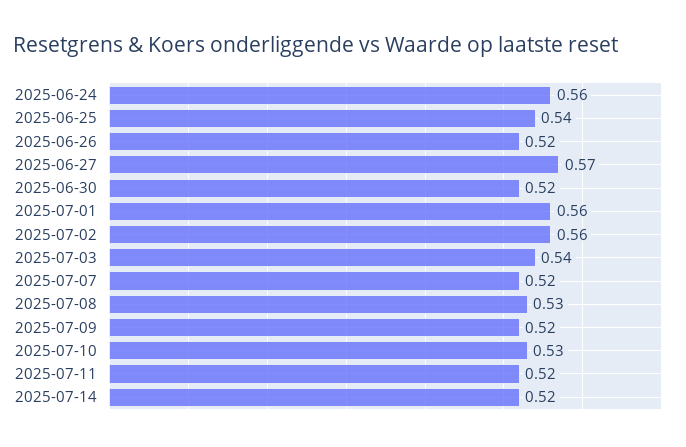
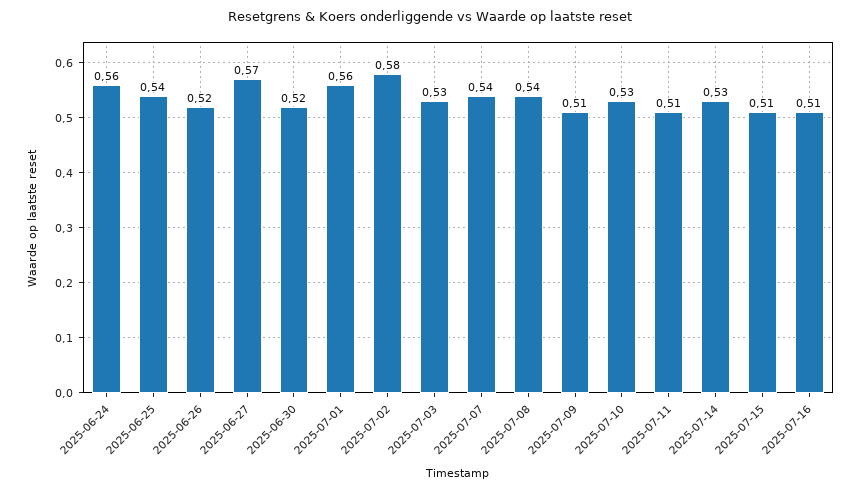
2025-07-02: 0.56 -> 0.58
2025-07-03: 0.54 -> 0.53
2025-07-07: 0.52 -> 0.54
2025-07-08: 0.53 -> 0.54
2025-07-09: 0.52 -> 0.51
2025-07-11: 0.52 -> 0.51
2025-07-14: 0.52 -> 0.53
2025-07-15: none -> 0.51
2025-07-16: none -> 0.51

